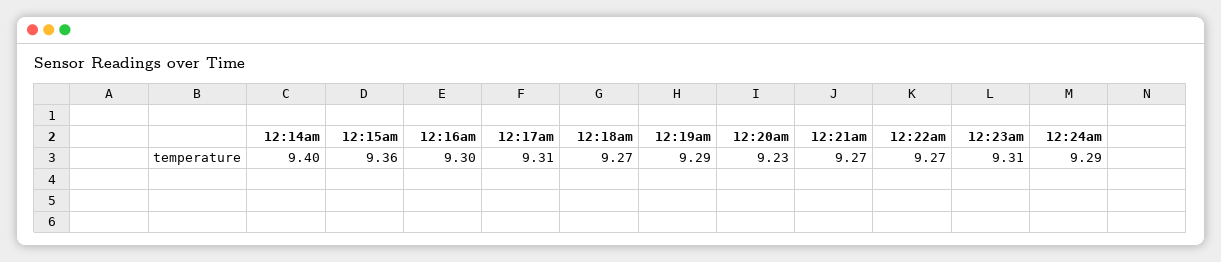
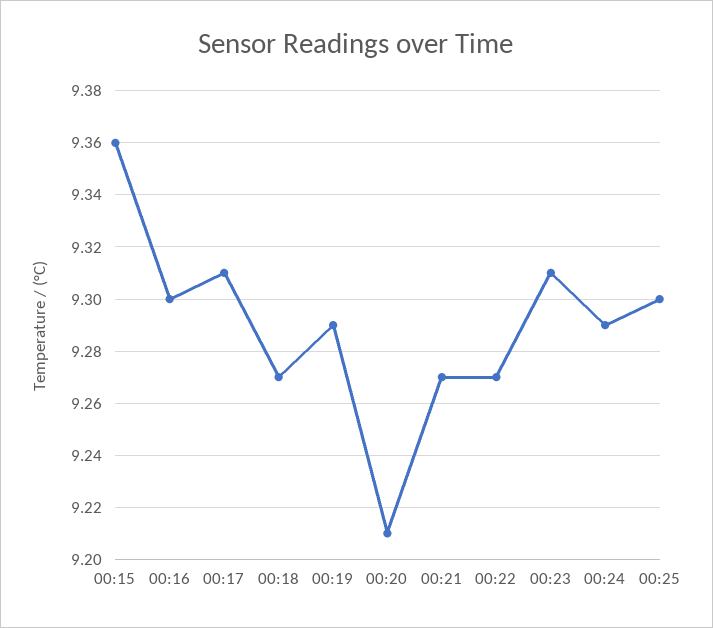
12:14am: 9.4 -> none
12:20am: 9.23 -> 9.21
00:25: none -> 9.3

